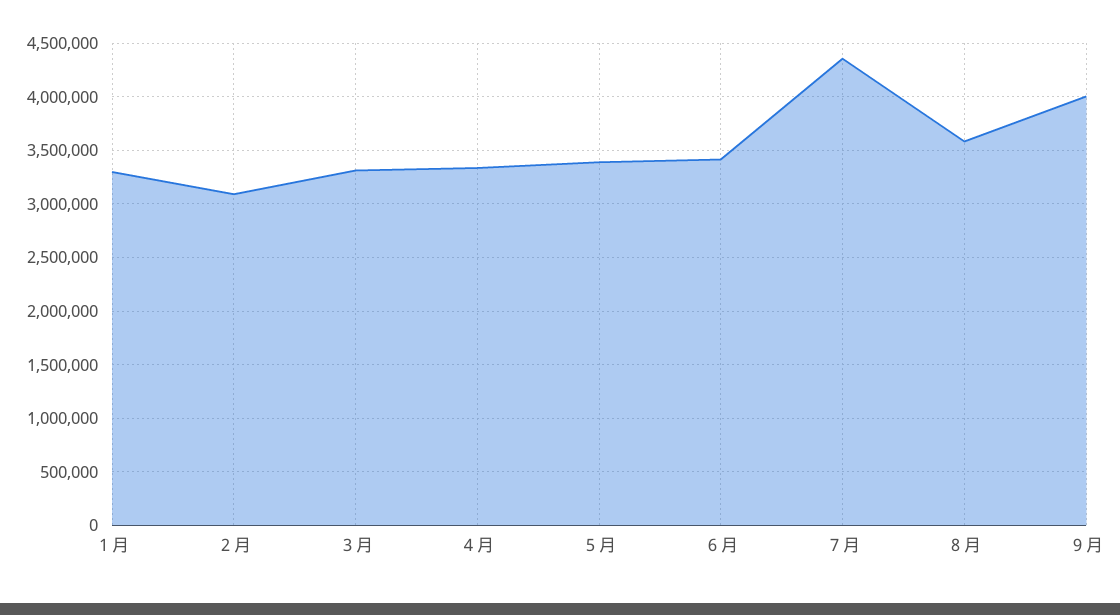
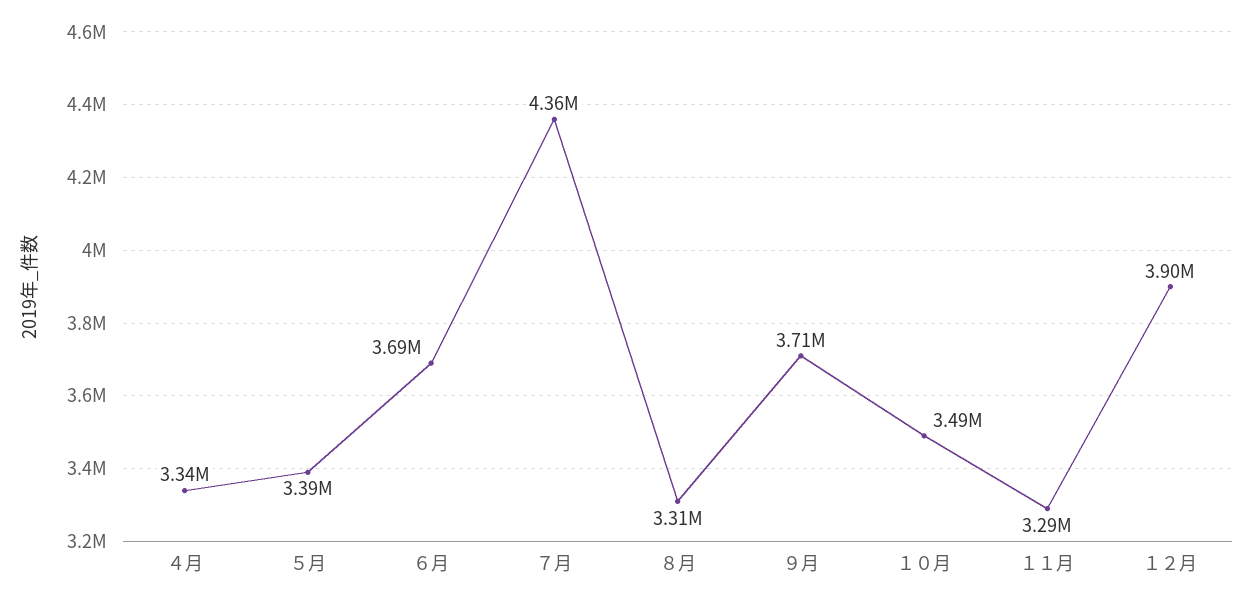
１月: 3300000 -> none
２月: 3100000 -> none
３月: 3300000 -> none
６月: 3400000 -> 3690000
８月: 3600000 -> 3310000
９月: 4000000 -> 3710000
１０月: none -> 3490000
１１月: none -> 3290000
１２月: none -> 3900000

